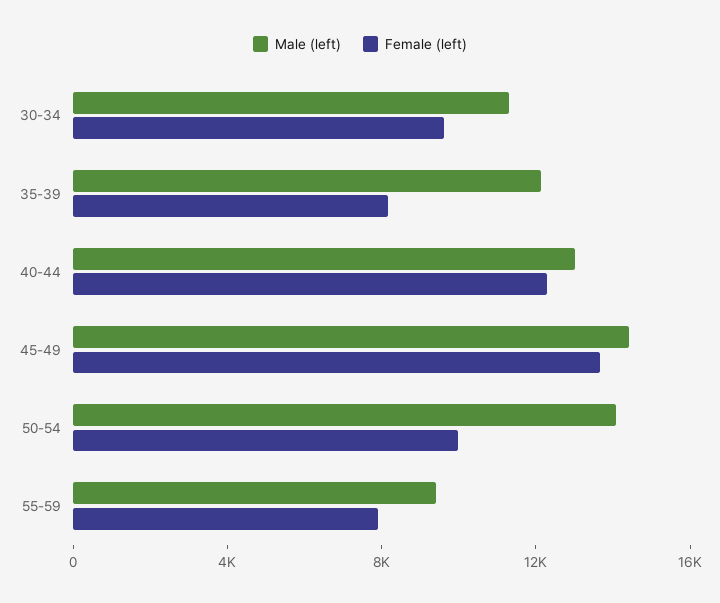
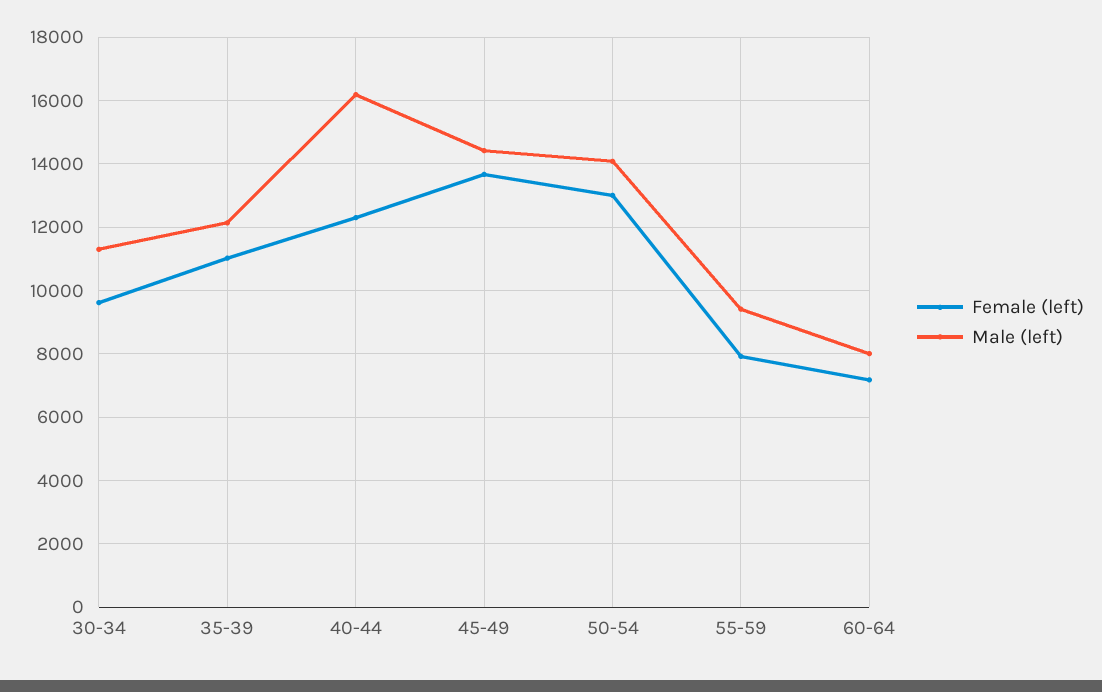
Female (left), 35-39: 8000 -> 11000
Male (left), 40-44: 13000 -> 16200
Female (left), 50-54: 10000 -> 13000
Female (left), 60-64: none -> 7200
Male (left), 60-64: none -> 8000

